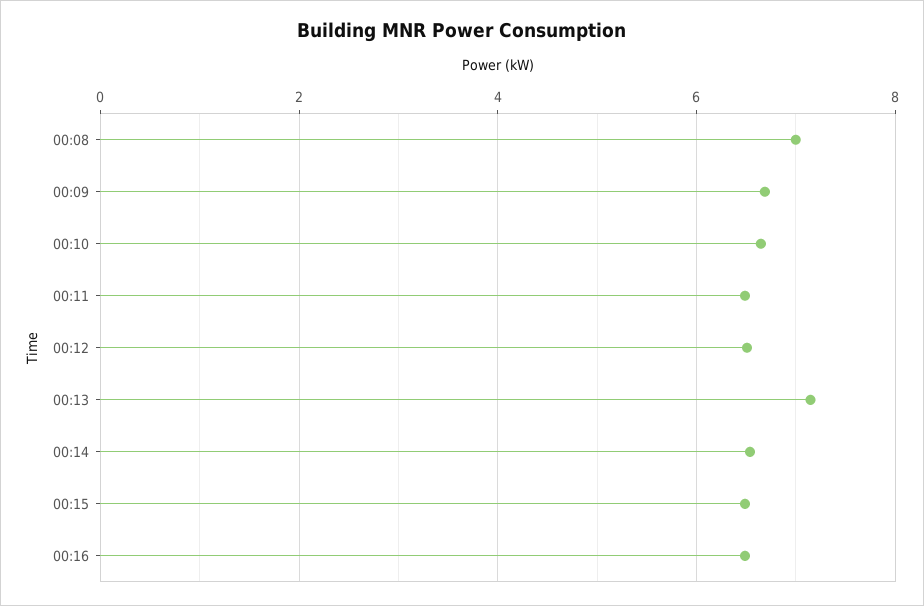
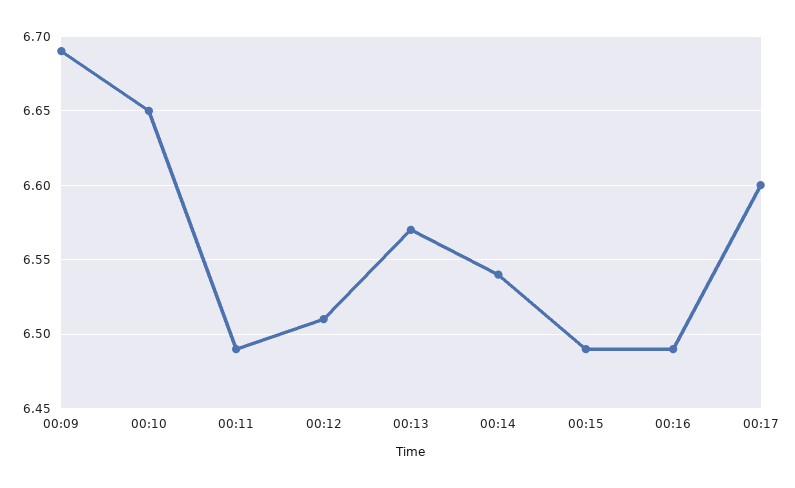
00:08: 7 -> none
00:13: 7.2 -> 6.57
00:17: none -> 6.6

